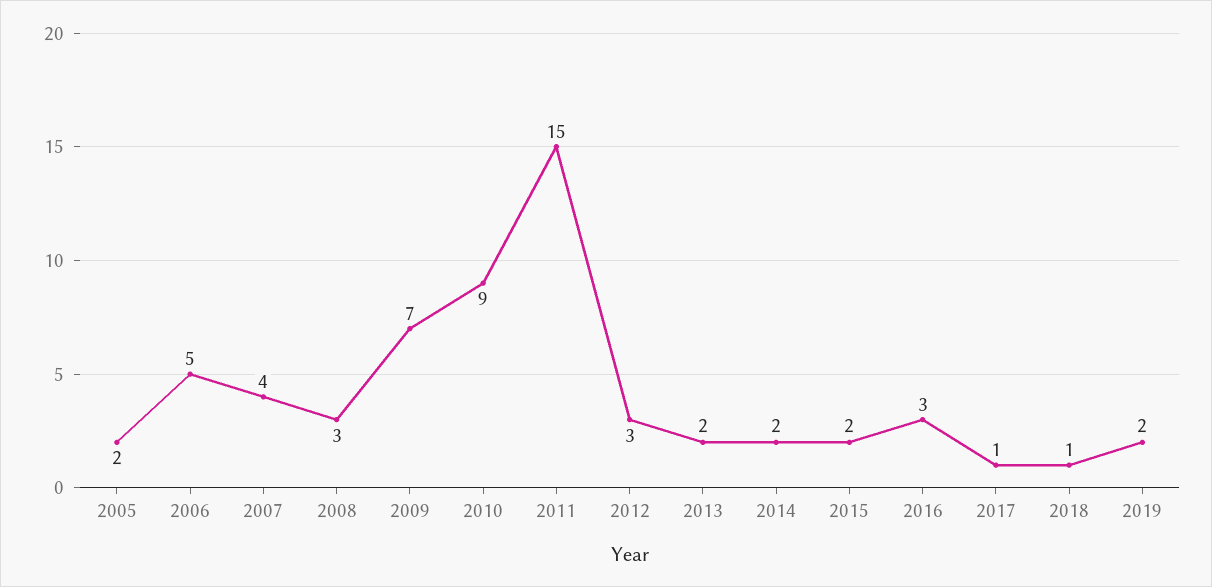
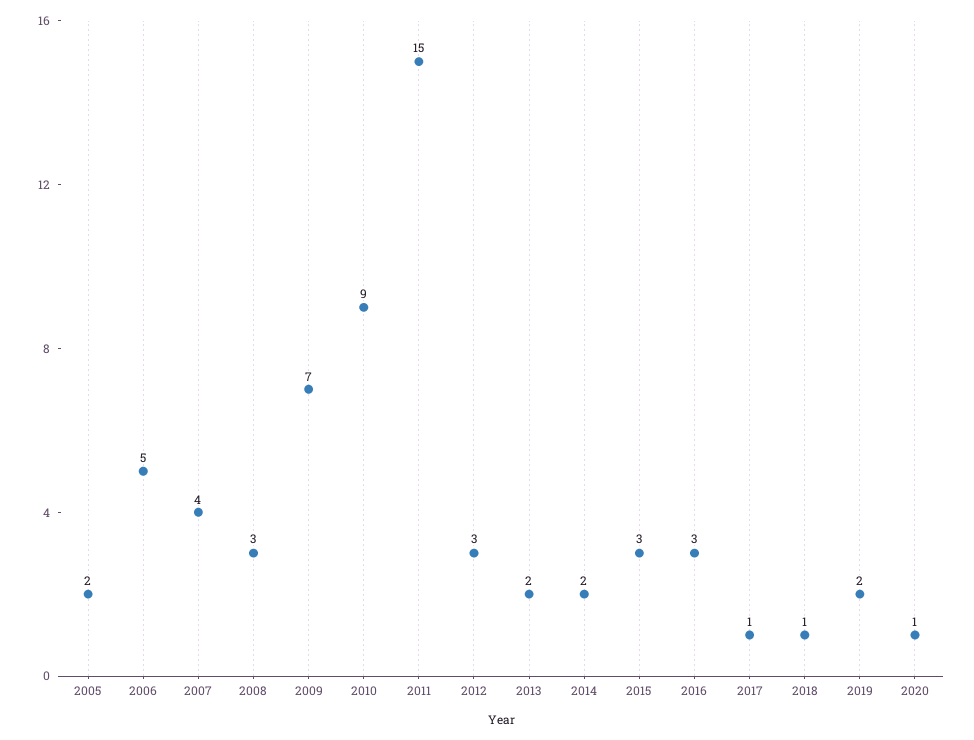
2015: 2 -> 3
2020: none -> 1

